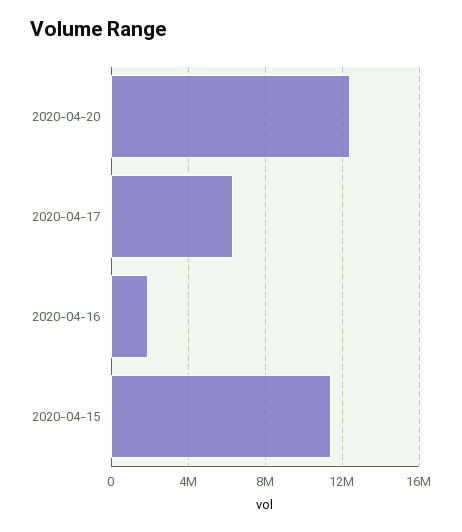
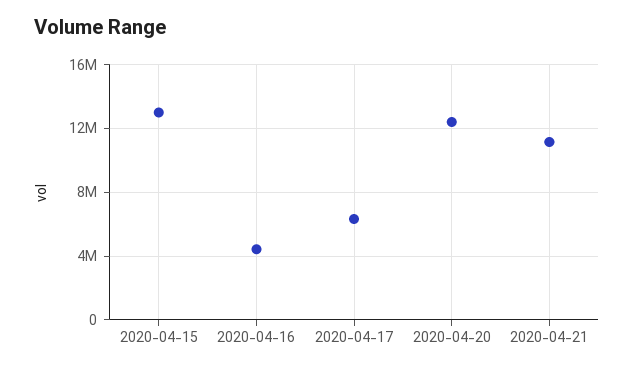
2020-04-16: 2000000 -> 4500000
2020-04-15: 11500000 -> 13000000
2020-04-21: none -> 11000000

